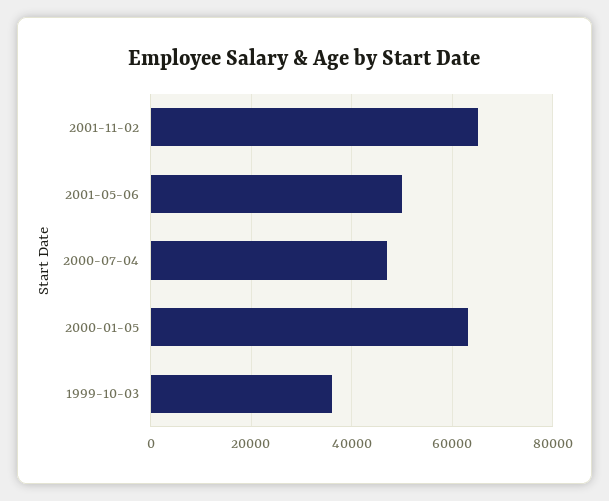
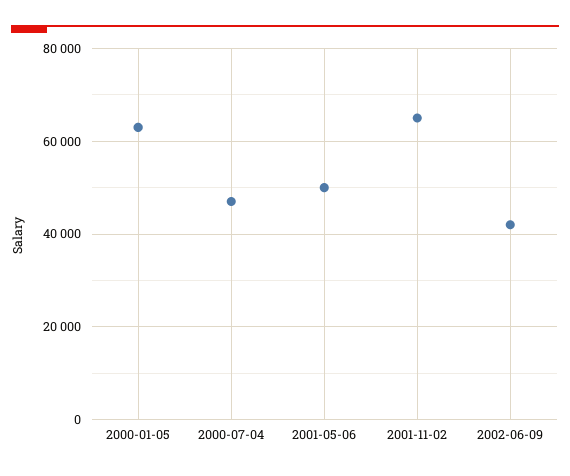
1999-10-03: 36000 -> none
2002-06-09: none -> 42000

